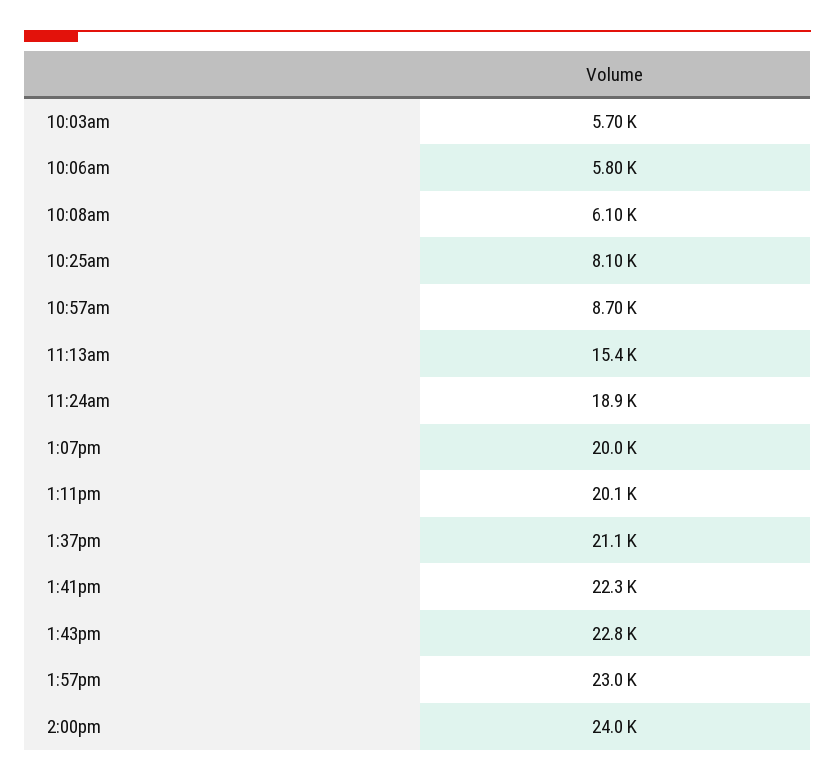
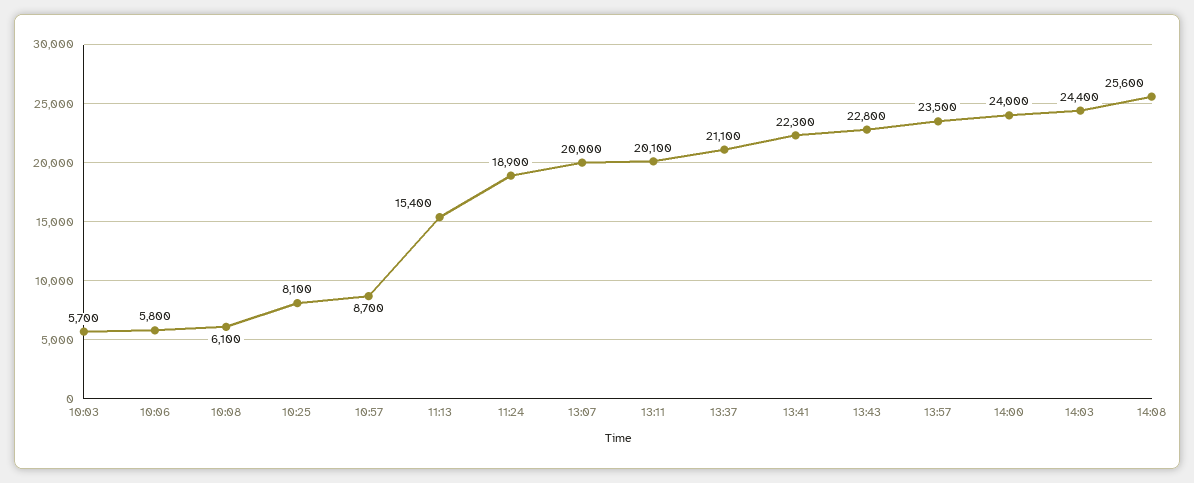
1:57pm: 23000 -> 23500
14:03: none -> 24400
14:08: none -> 25600

